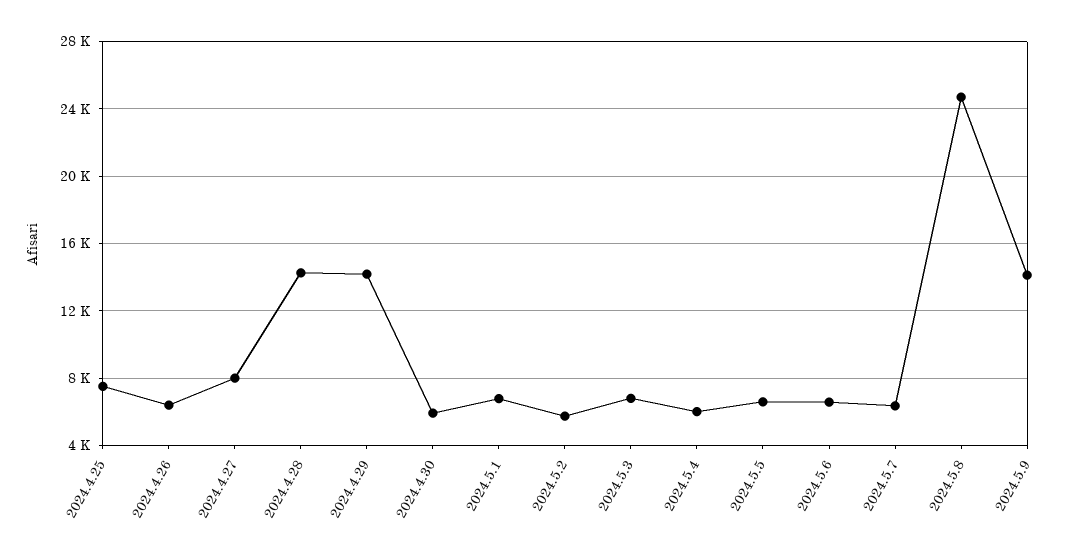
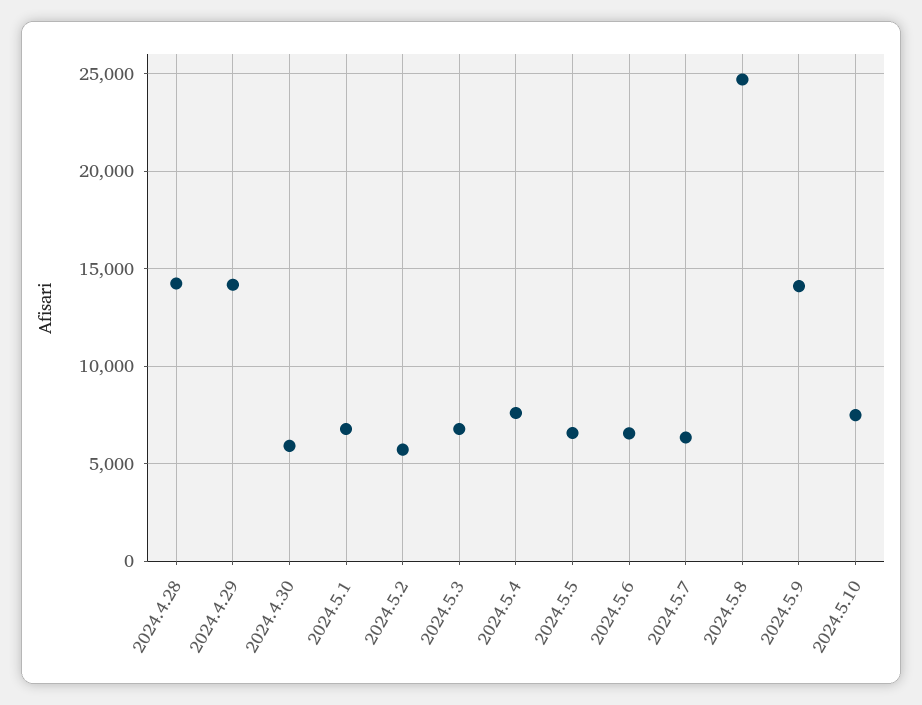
2024.4.25: 7500 -> none
2024.4.26: 6500 -> none
2024.4.27: 8000 -> none
2024.5.4: 6000 -> 7500
2024.5.10: none -> 7500

